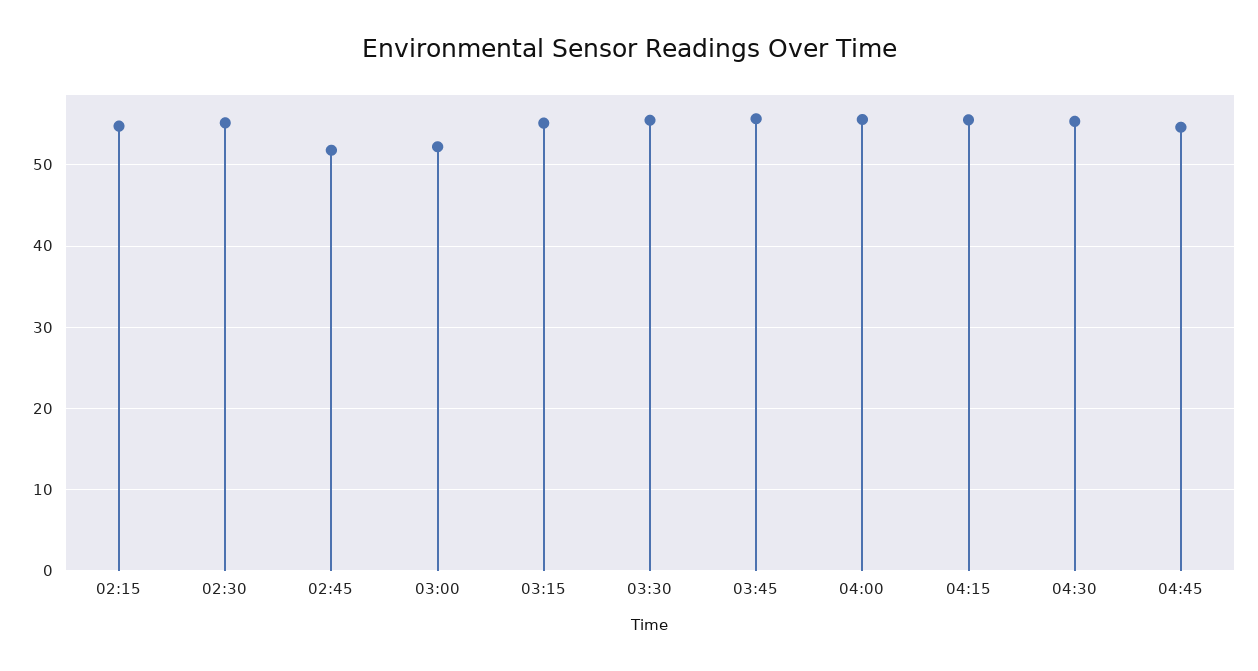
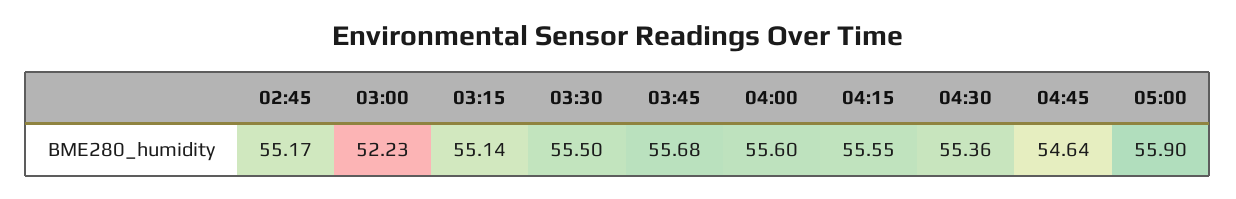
02:15: 55 -> none
02:30: 55 -> none
02:45: 52 -> 55.17
05:00: none -> 55.9

